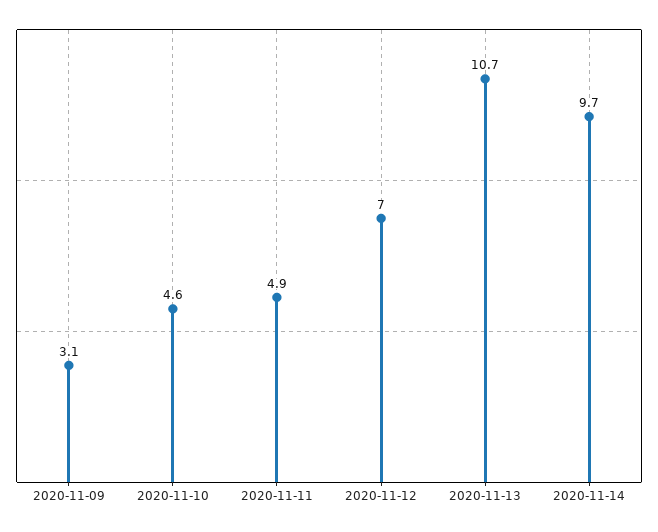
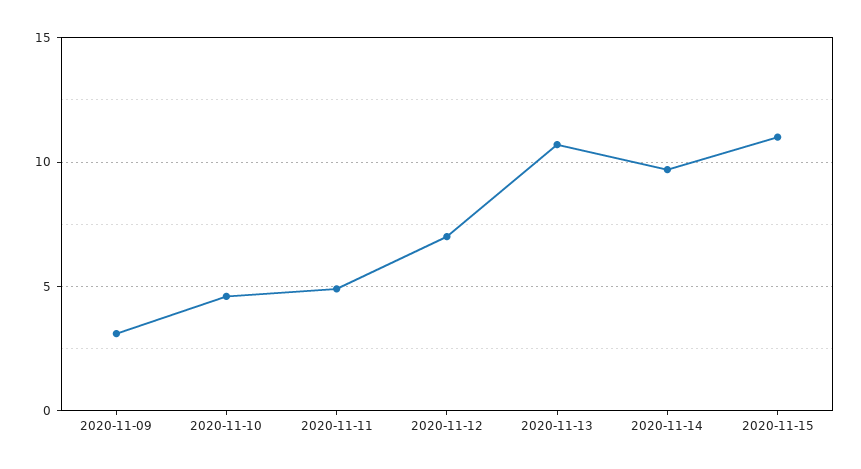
2020-11-15: none -> 11

